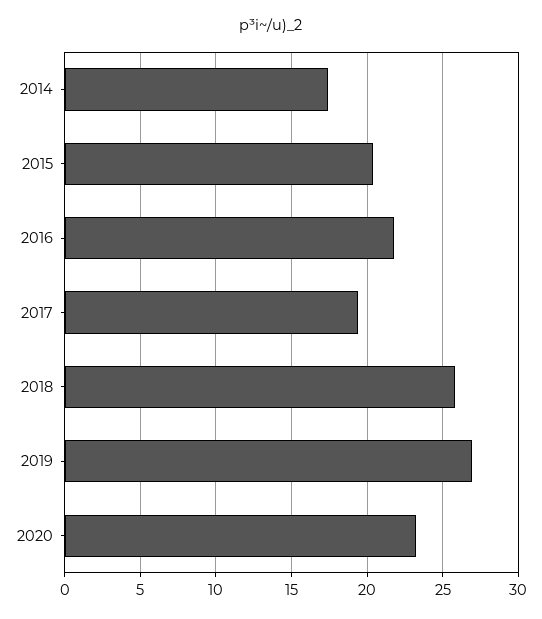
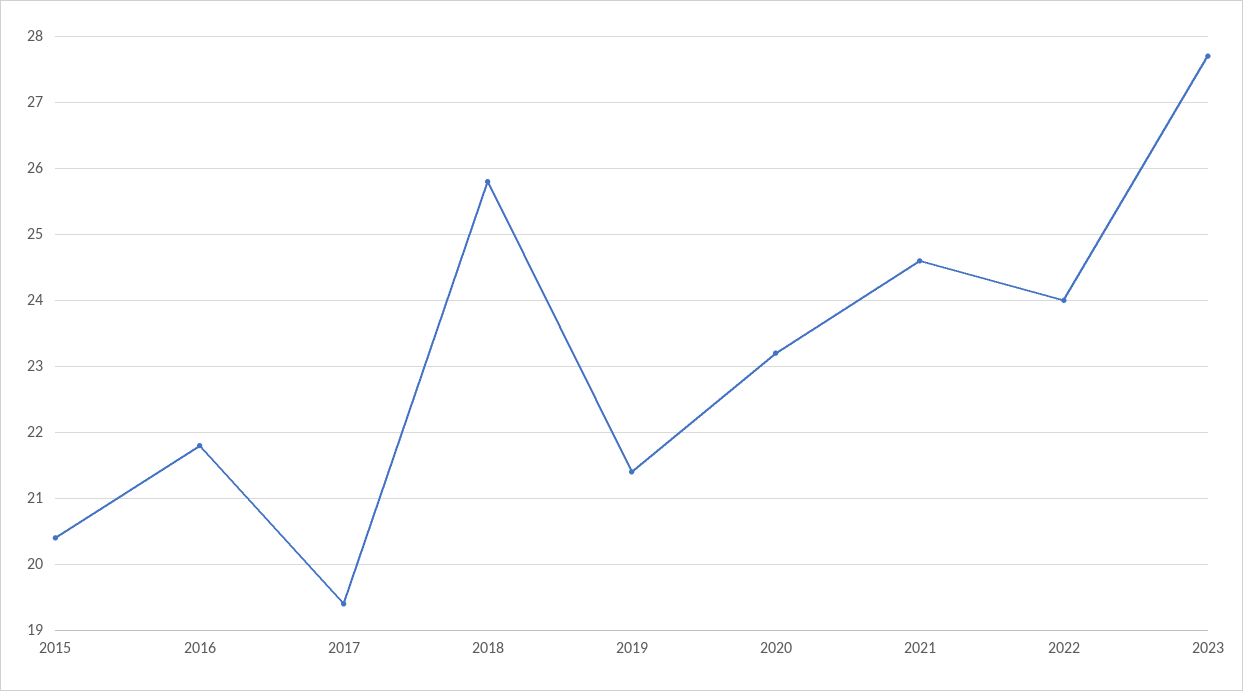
2014: 17.5 -> none
2019: 27 -> 21.4
2021: none -> 24.6
2022: none -> 24
2023: none -> 27.7

